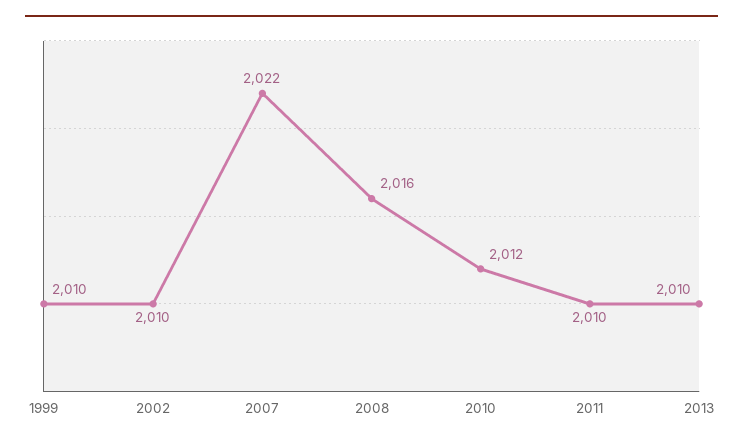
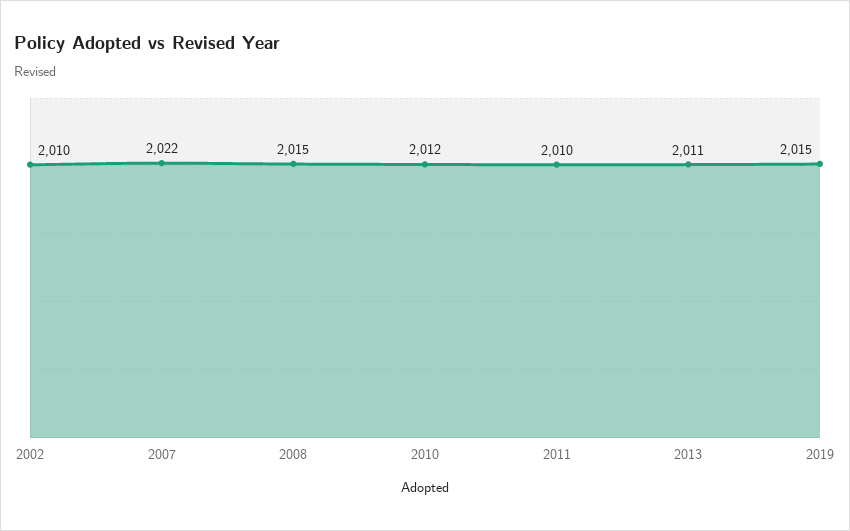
1999: 2010 -> none
2008: 2016 -> 2015
2013: 2010 -> 2011
2019: none -> 2015

